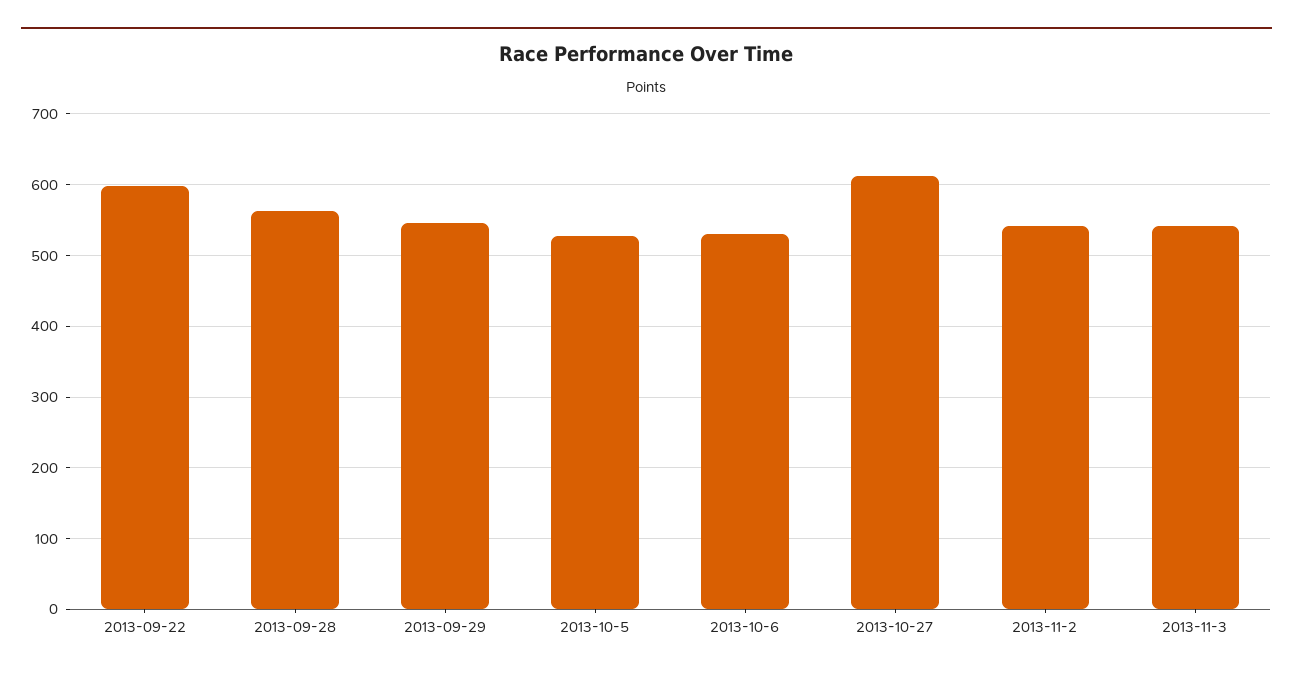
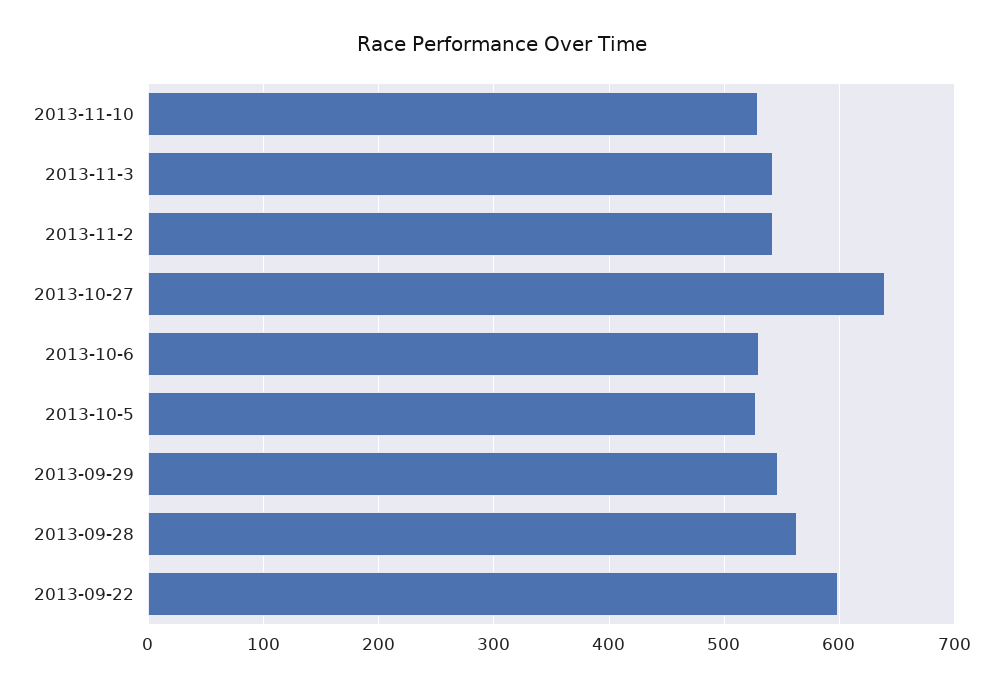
2013-10-27: 610 -> 640
2013-11-10: none -> 530

